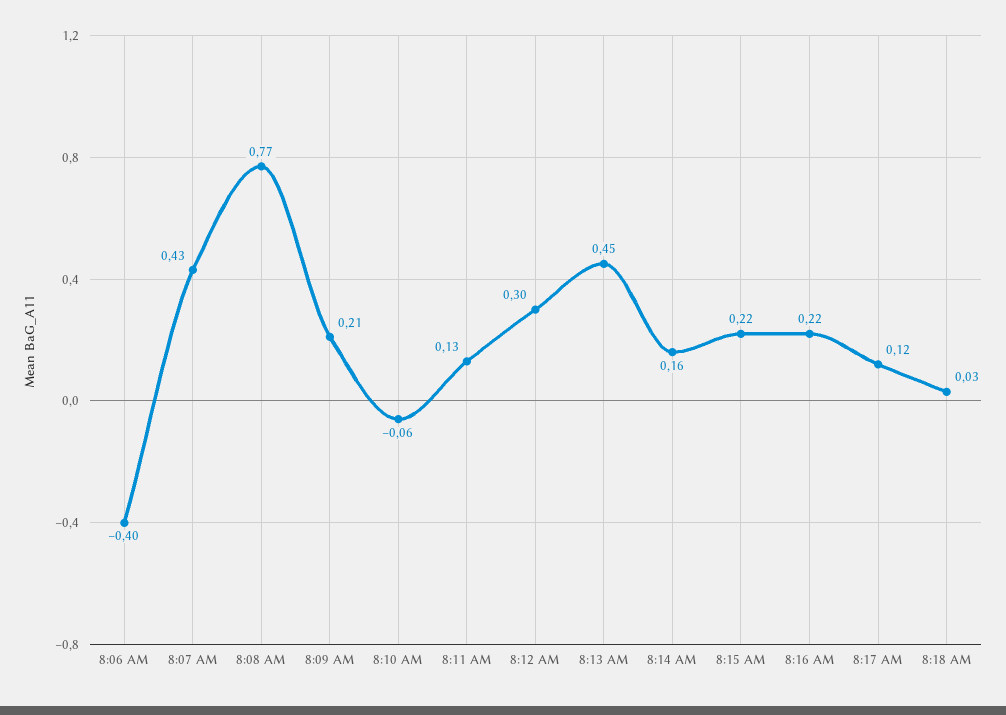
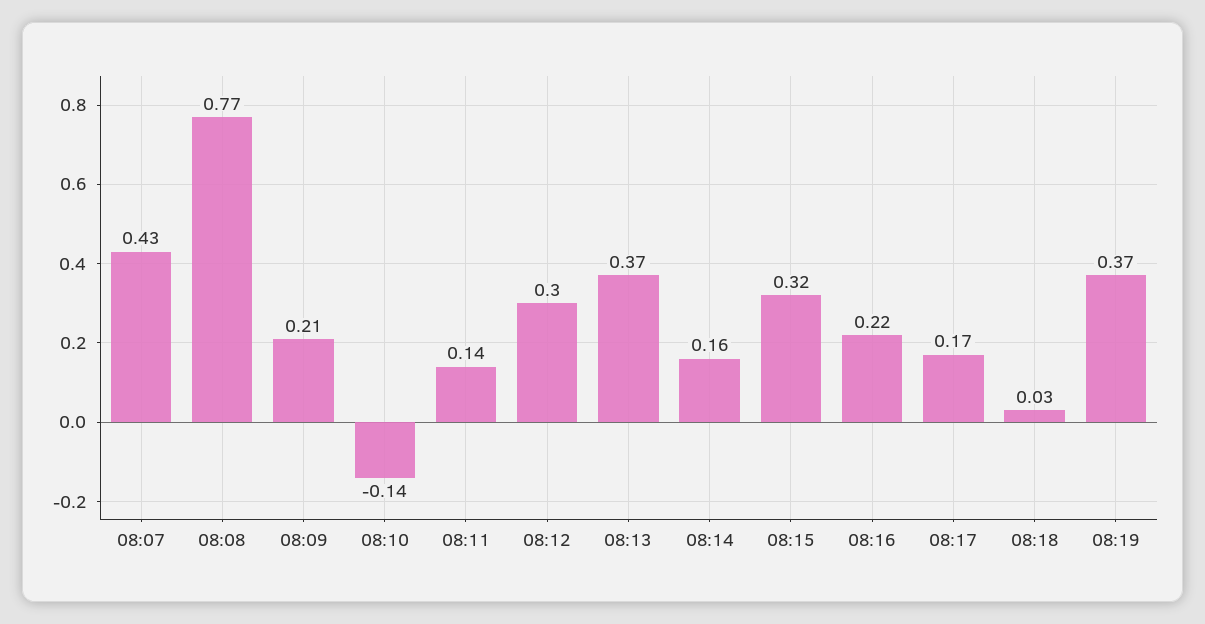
8:06 AM: -0.4 -> none
8:10 AM: -0.06 -> -0.14
8:11 AM: 0.13 -> 0.14
8:13 AM: 0.45 -> 0.37
8:15 AM: 0.22 -> 0.32
8:17 AM: 0.12 -> 0.17
08:19: none -> 0.37

